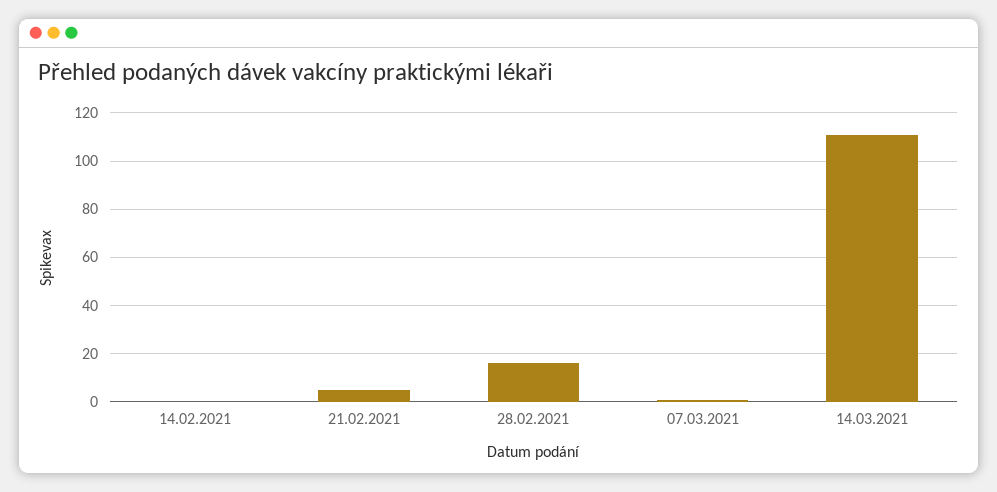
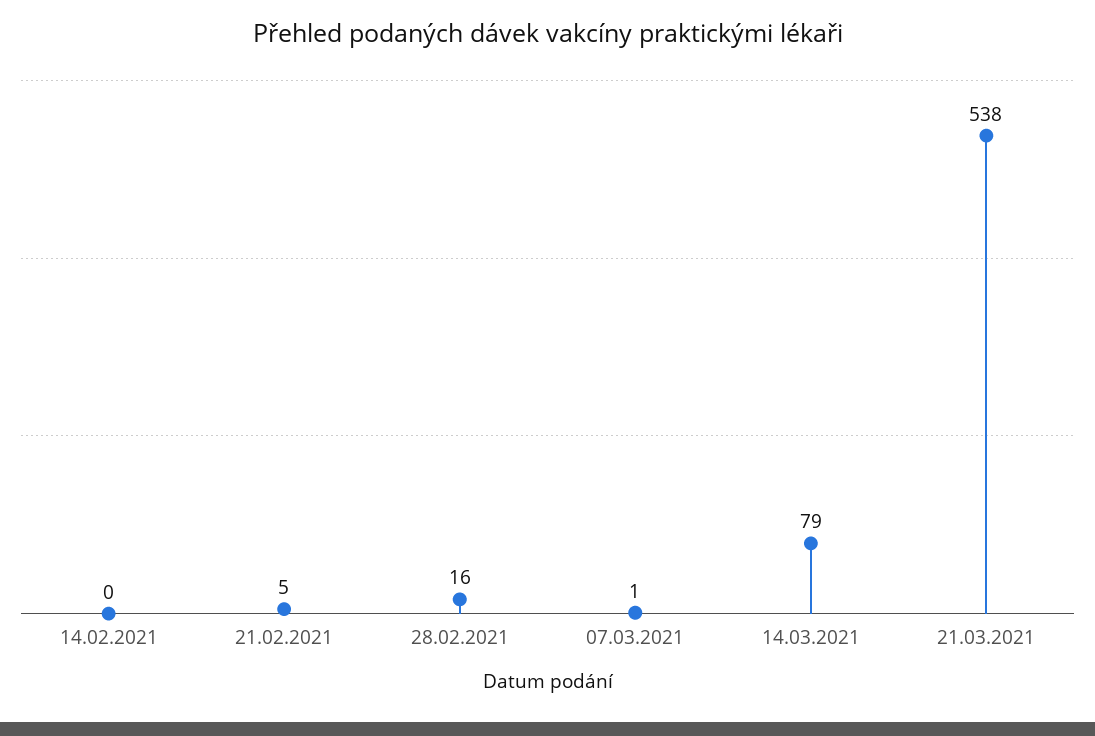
14.03.2021: 110 -> 79
21.03.2021: none -> 538

